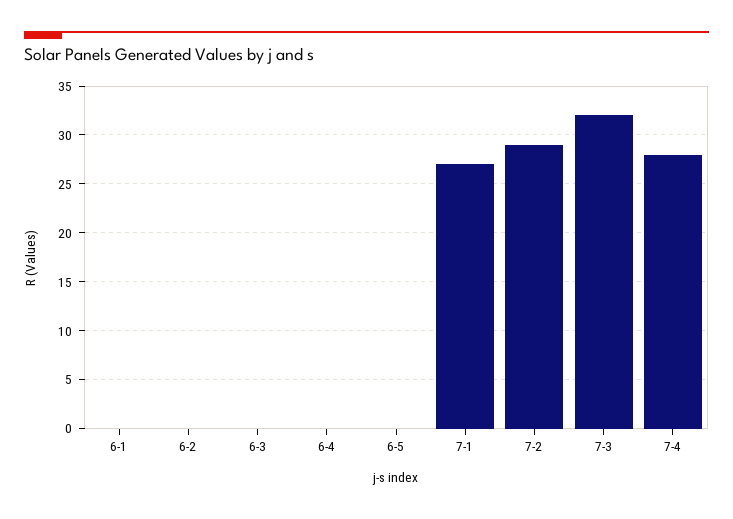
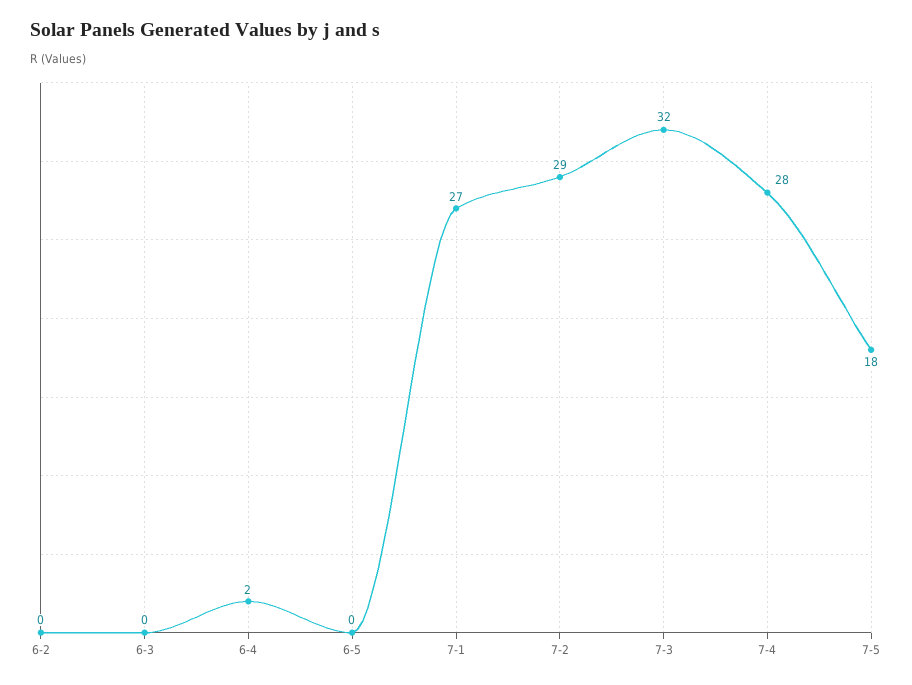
6-1: 0 -> none
6-4: 0 -> 2
7-5: none -> 18

